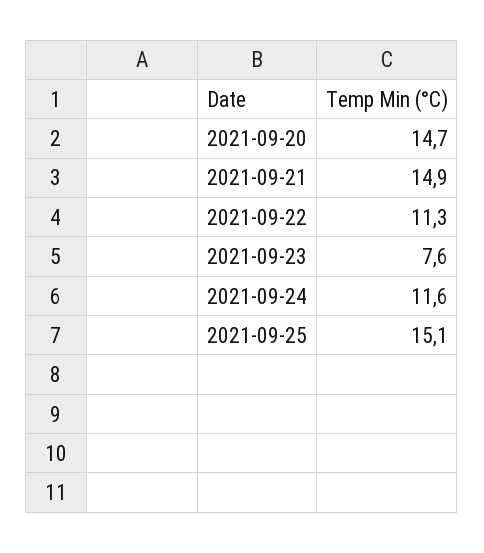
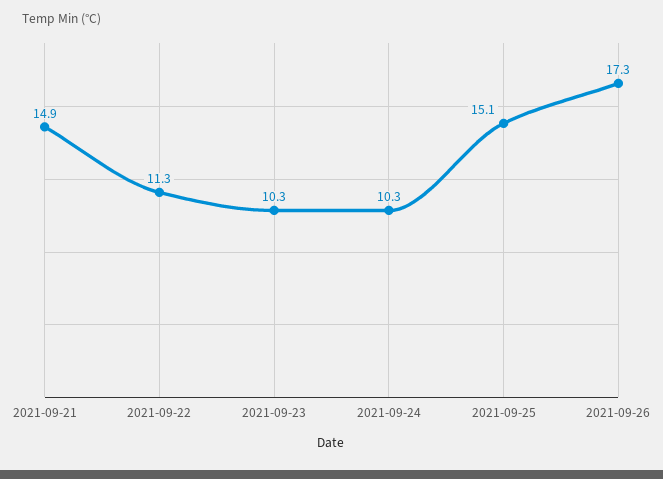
2021-09-20: 14.7 -> none
2021-09-23: 7.6 -> 10.3
2021-09-24: 11.6 -> 10.3
2021-09-26: none -> 17.3

